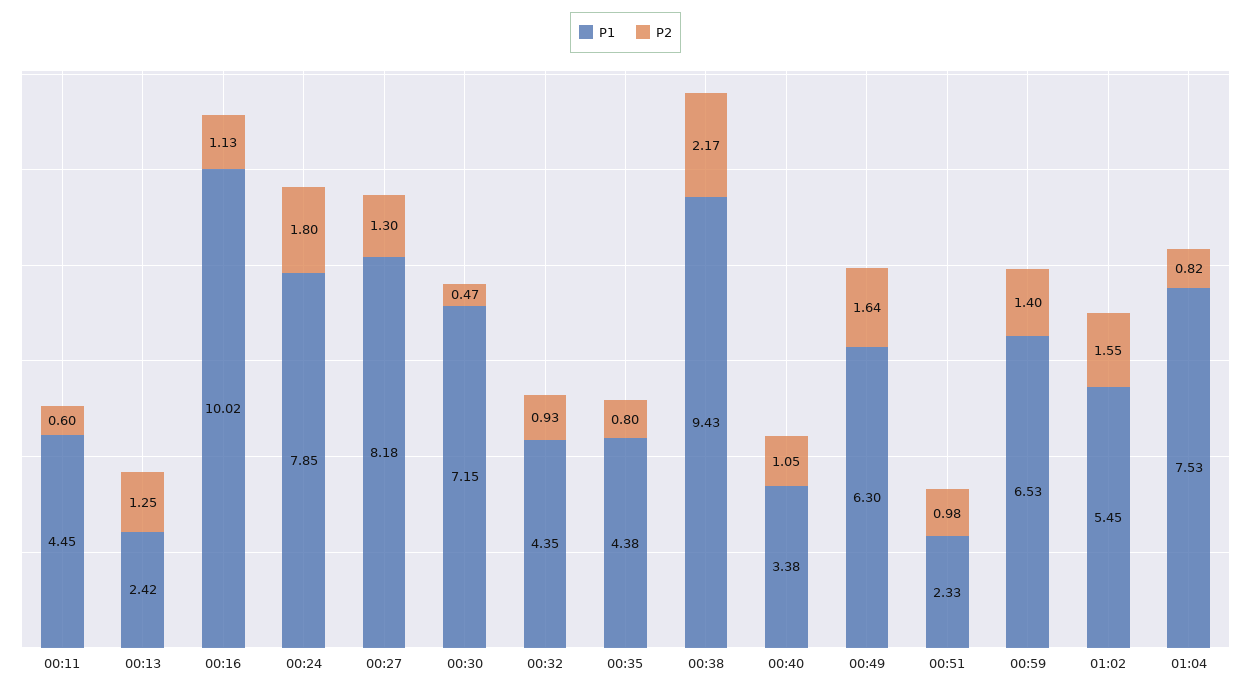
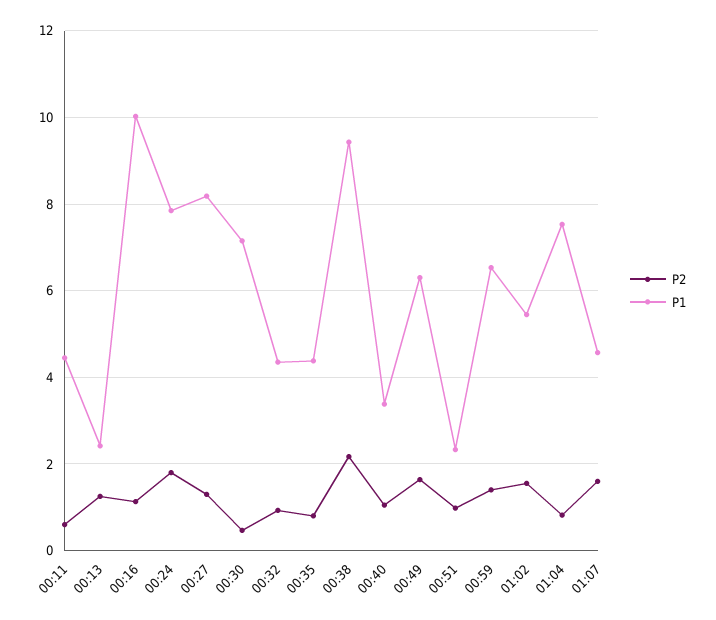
P2, 01:07: none -> 1.6
P1, 01:07: none -> 4.6

